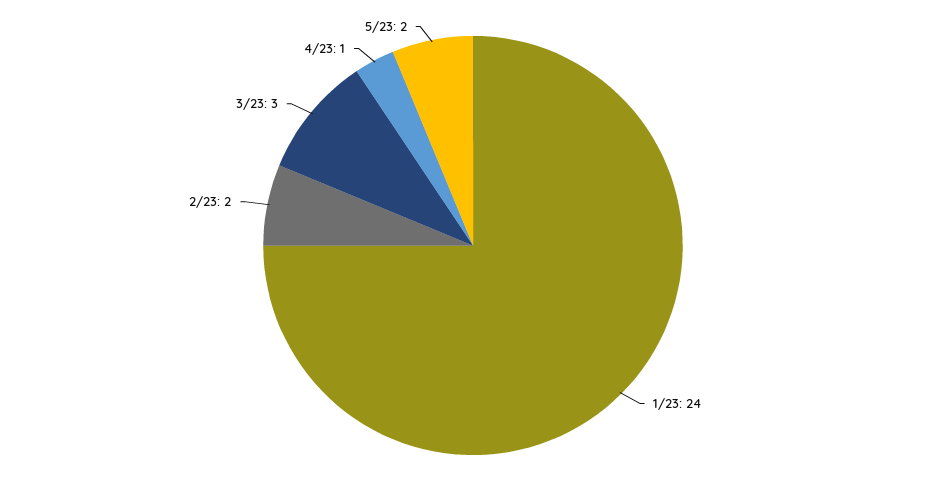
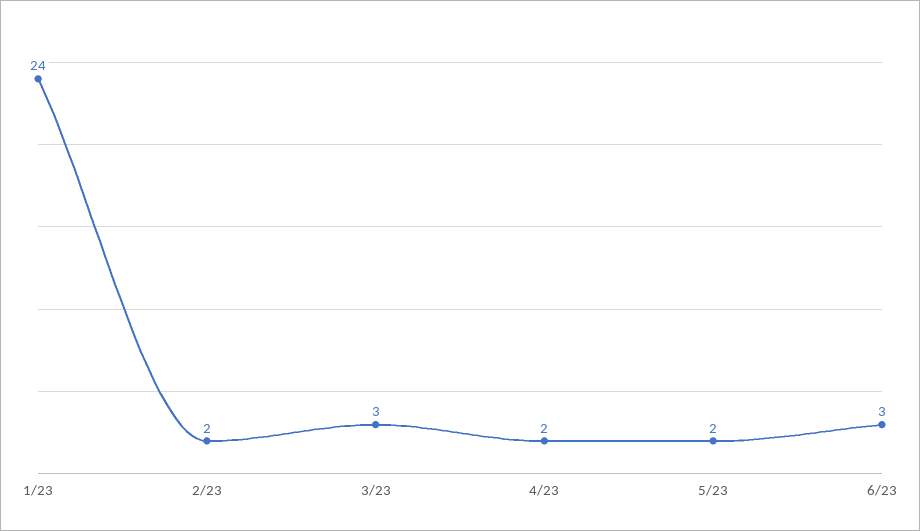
4/23: 1 -> 2
6/23: none -> 3

